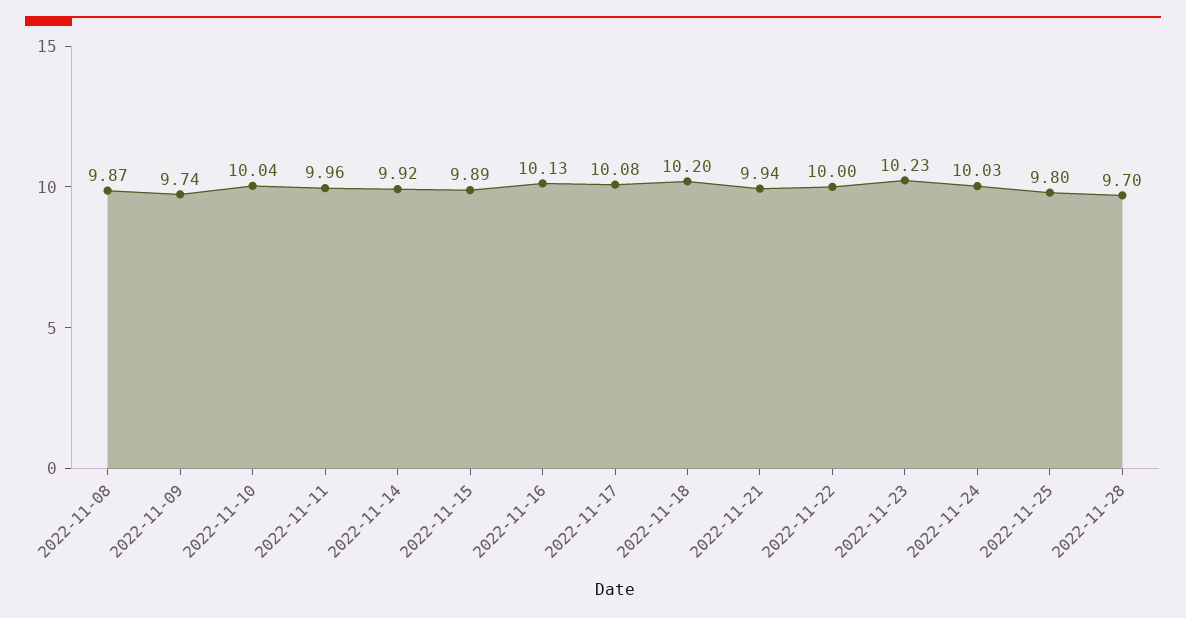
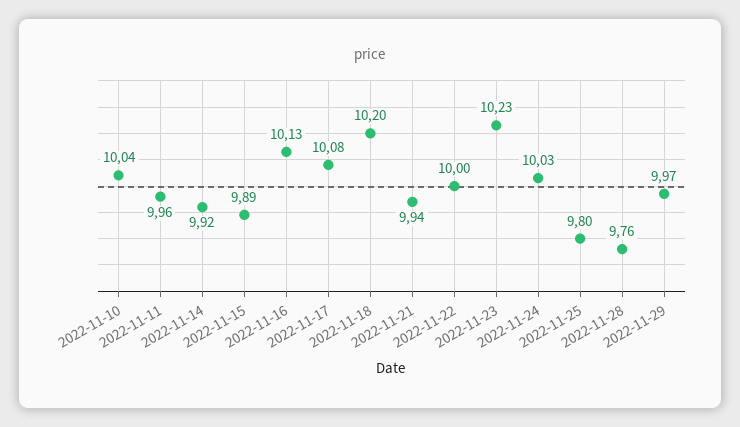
2022-11-08: 9.87 -> none
2022-11-09: 9.74 -> none
2022-11-28: 9.7 -> 9.76
2022-11-29: none -> 9.97

